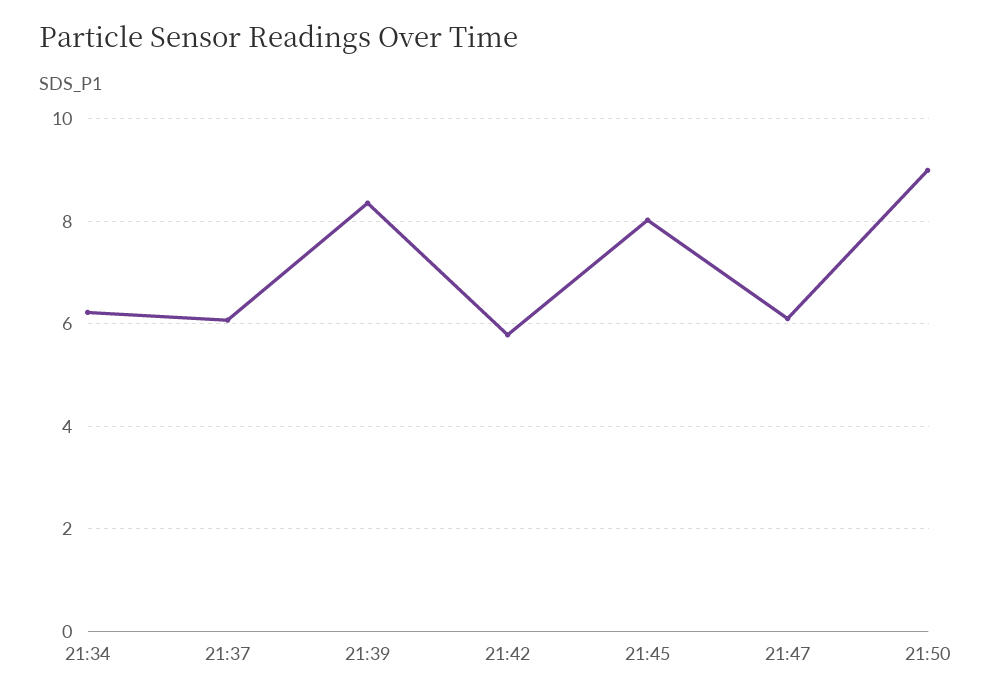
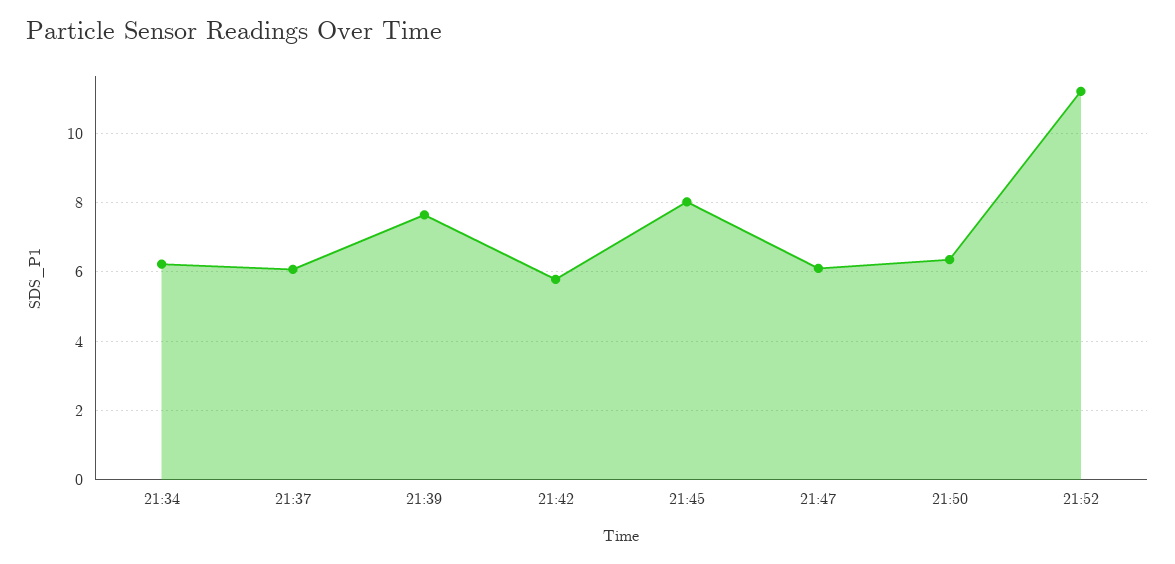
21:39: 8.4 -> 7.6
21:50: 9 -> 6.4
21:52: none -> 11.2

